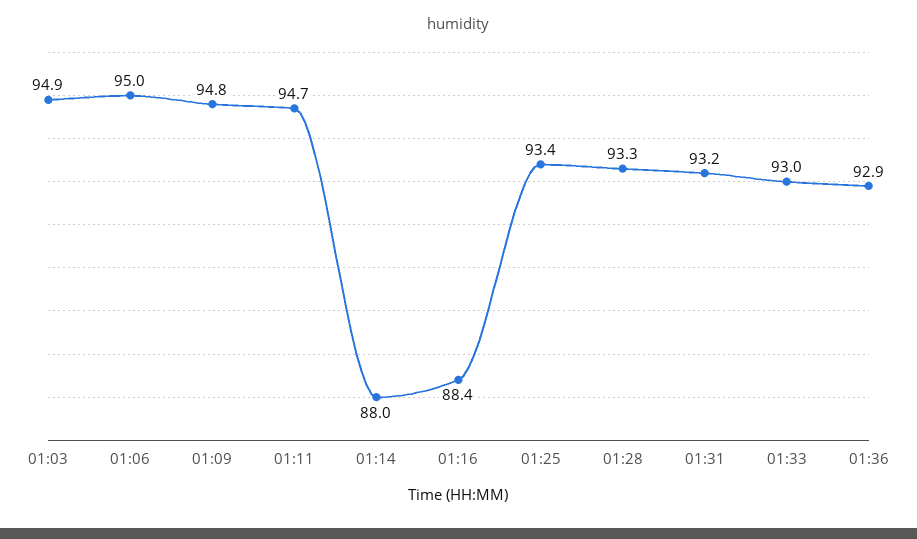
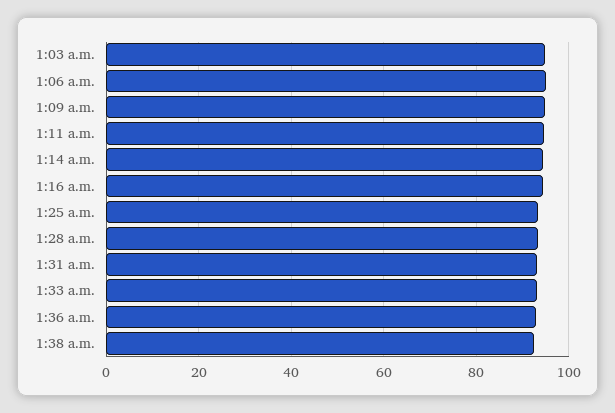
01:14: 88 -> 94
01:16: 88.4 -> 94
1:38 a.m.: none -> 92

